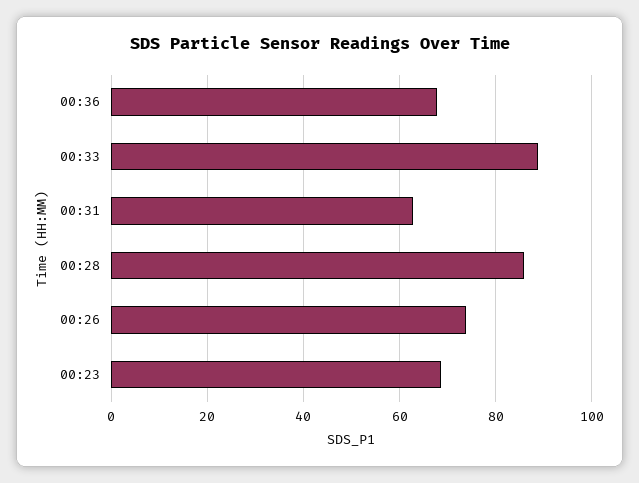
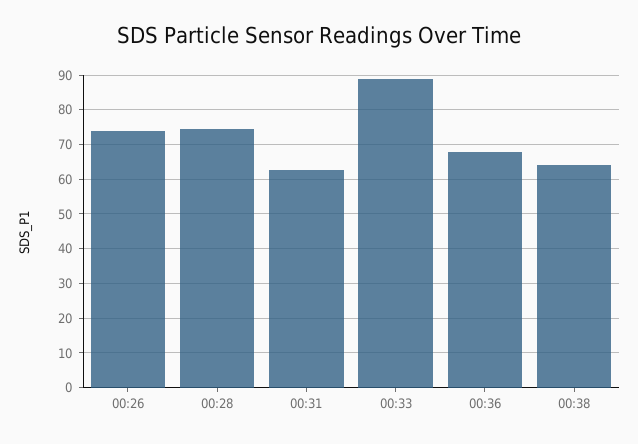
00:28: 86 -> 74
00:23: 68 -> none
00:38: none -> 64

